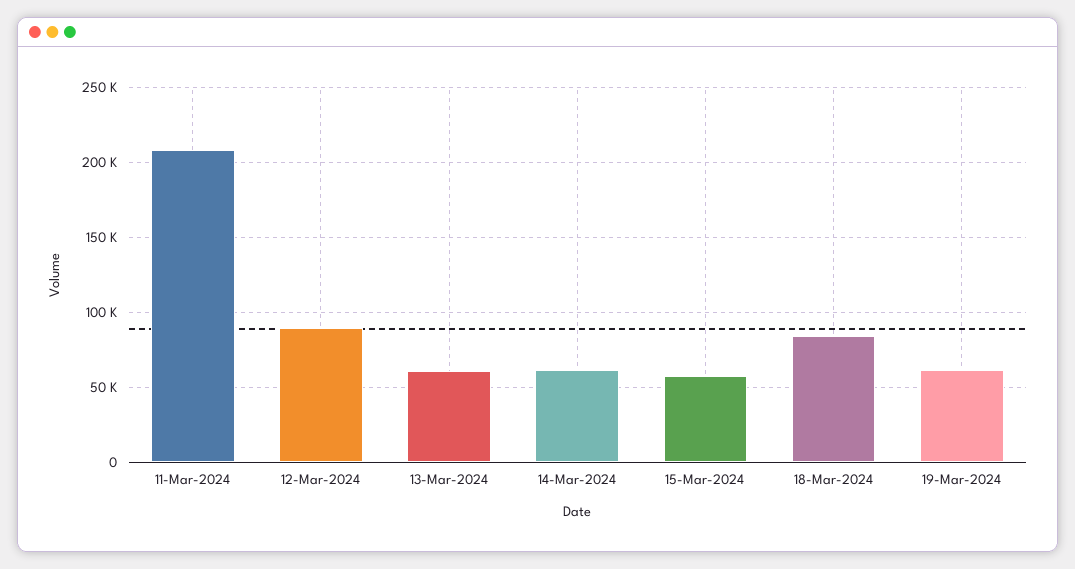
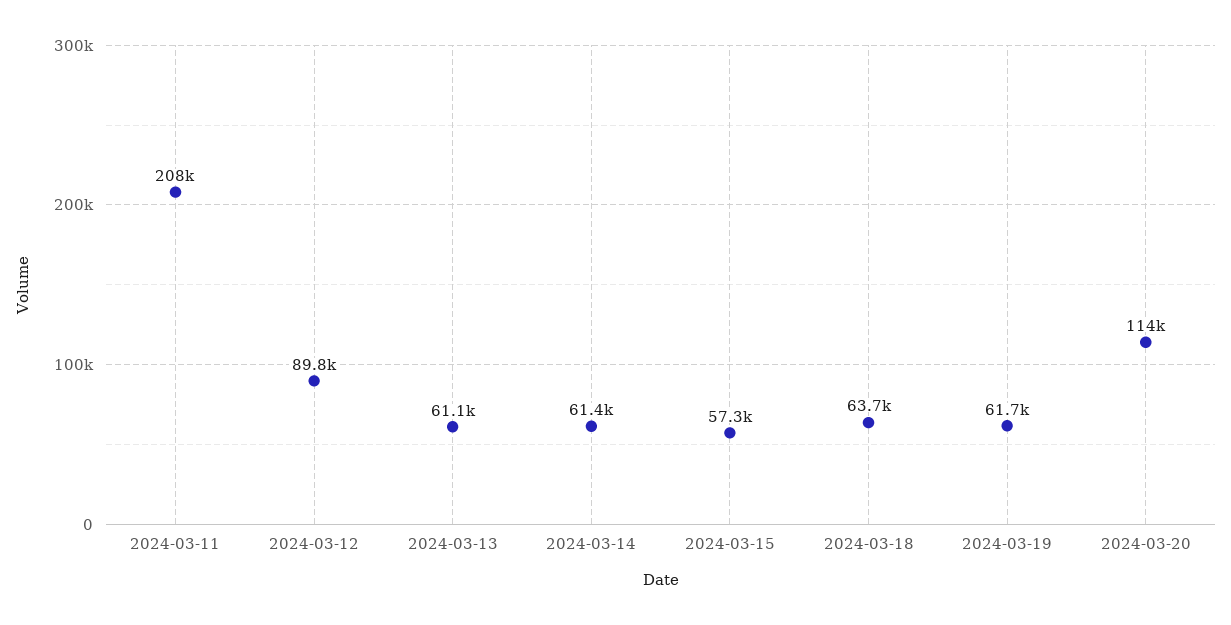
18-Mar-2024: 85000 -> 63700
2024-03-20: none -> 114000

